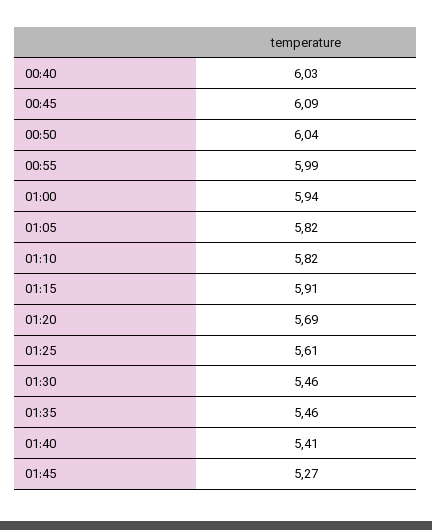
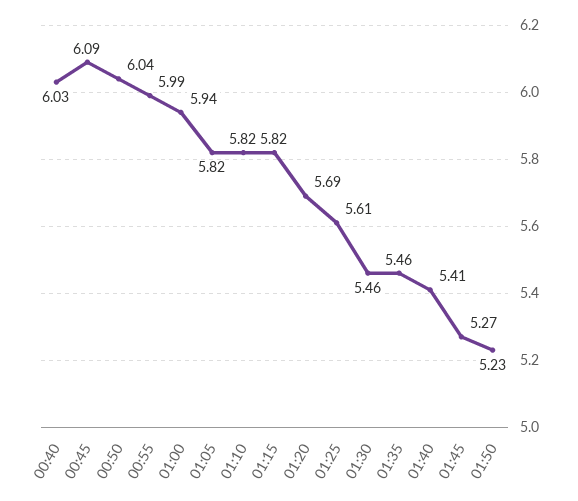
01:15: 5.91 -> 5.82
01:50: none -> 5.23

